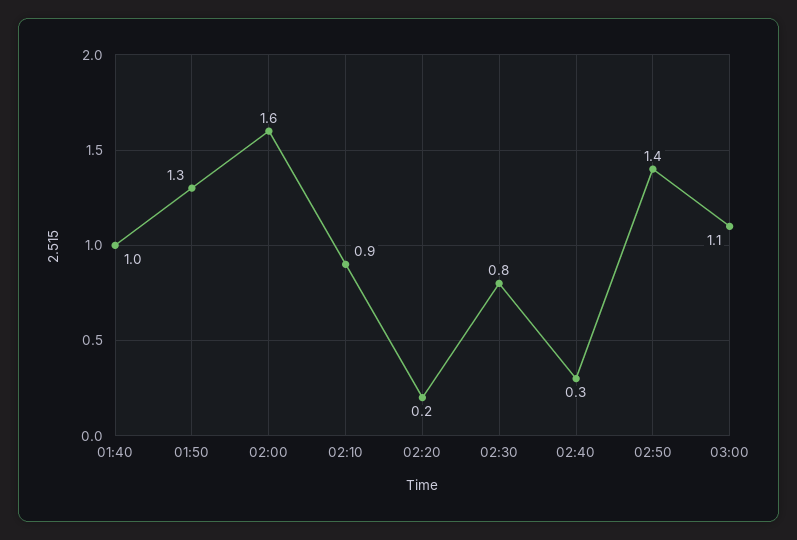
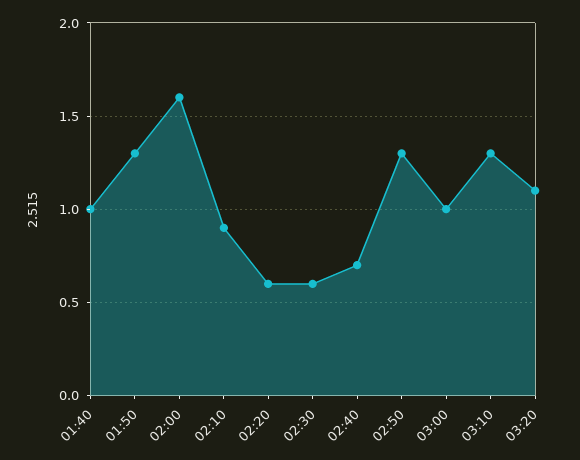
02:20: 0.2 -> 0.6
02:30: 0.8 -> 0.6
02:40: 0.3 -> 0.7
02:50: 1.4 -> 1.3
03:00: 1.1 -> 1
03:10: none -> 1.3
03:20: none -> 1.1

